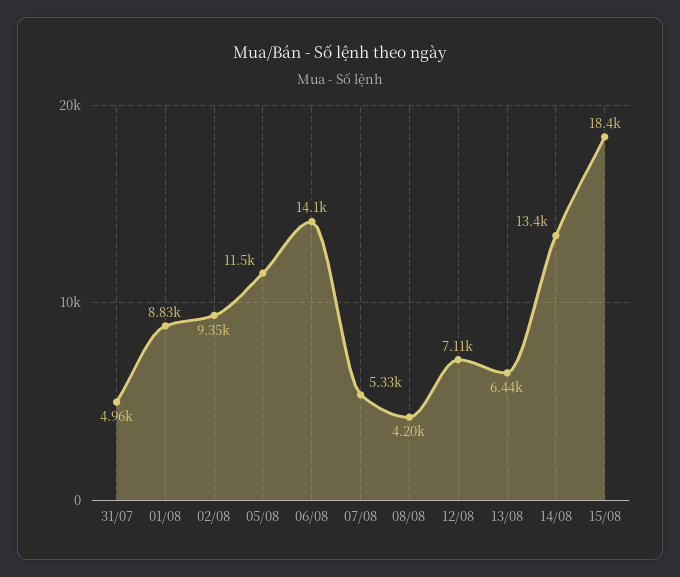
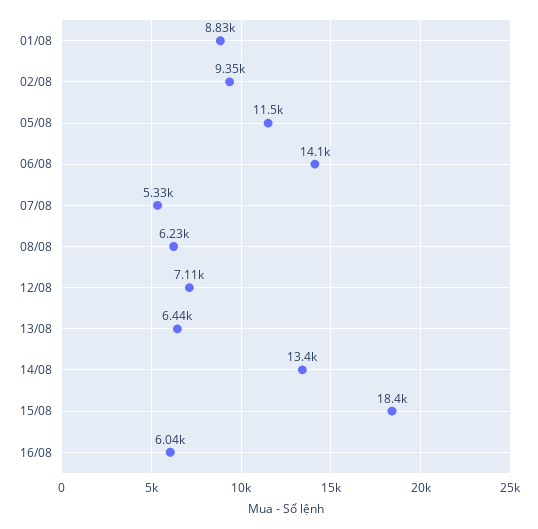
31/07: 4960 -> none
08/08: 4200 -> 6230
16/08: none -> 6040

